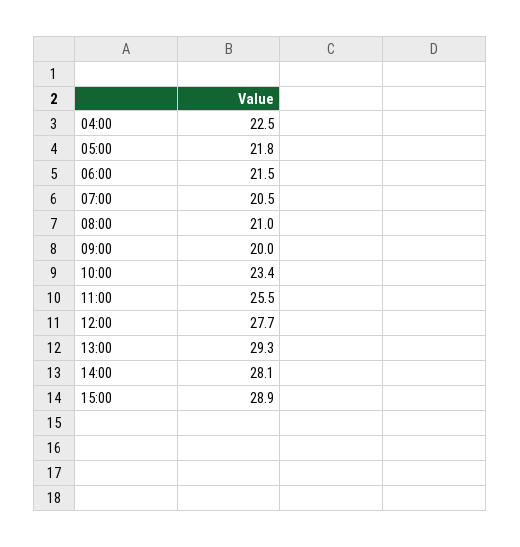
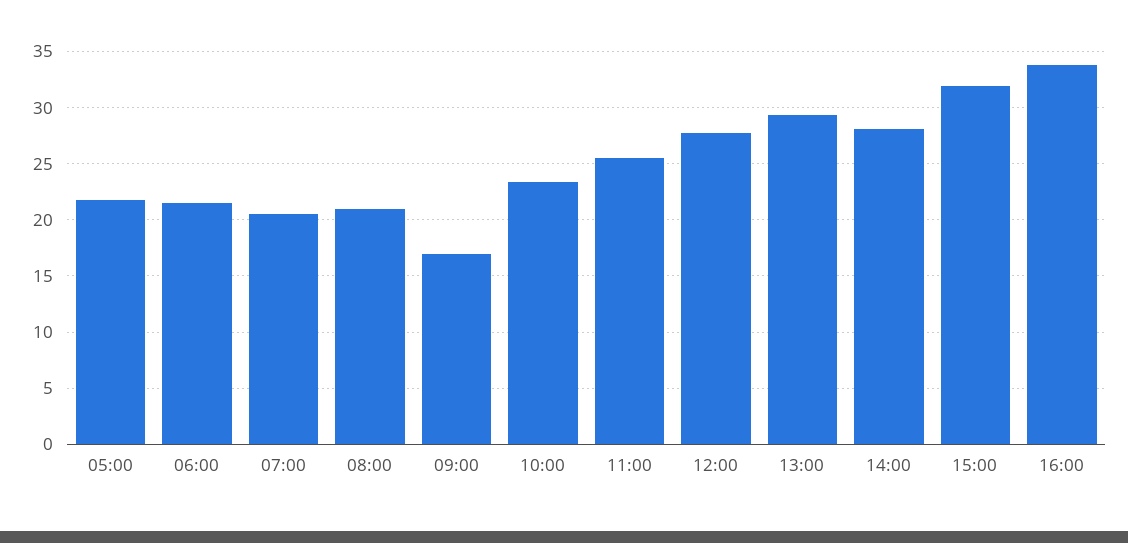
04:00: 22.5 -> none
09:00: 20 -> 17
15:00: 28.9 -> 32
16:00: none -> 34

